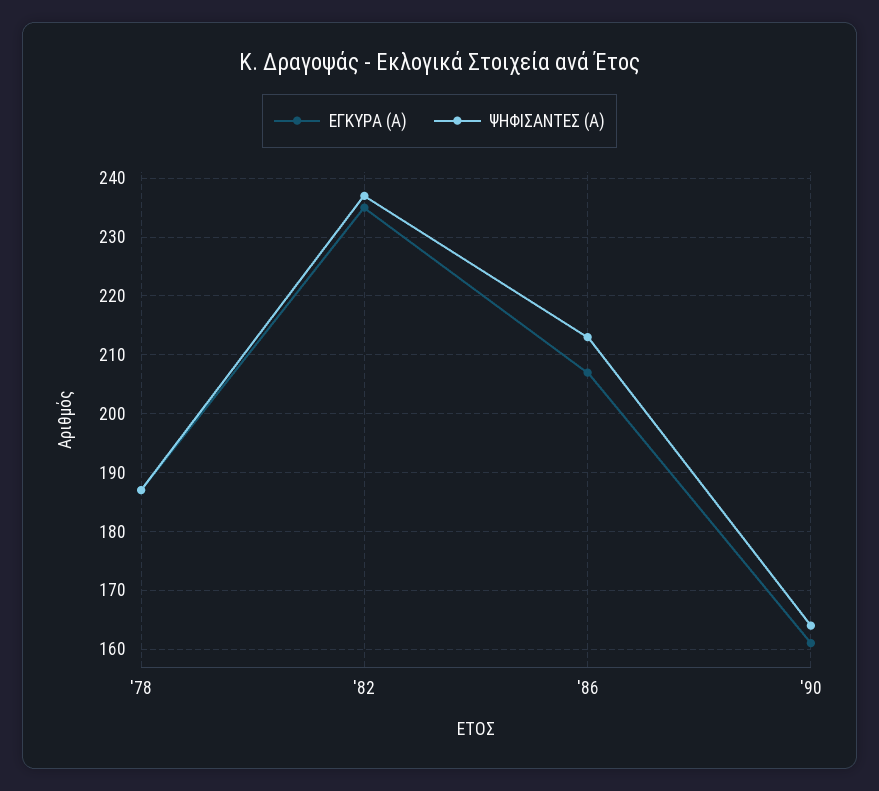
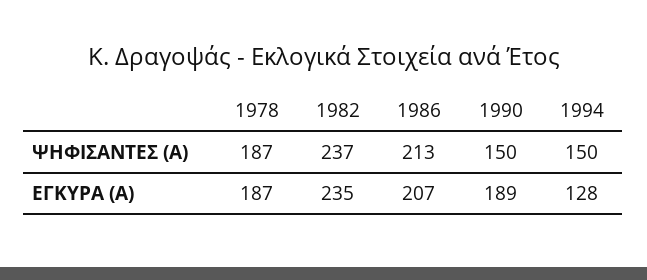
ΕΓΚΥΡΑ (Α), '90: 160 -> 189
ΨΗΦΙΣΑΝΤΕΣ (Α), '90: 165 -> 150
ΨΗΦΙΣΑΝΤΕΣ (Α), 1994: none -> 150
ΕΓΚΥΡΑ (Α), 1994: none -> 128

